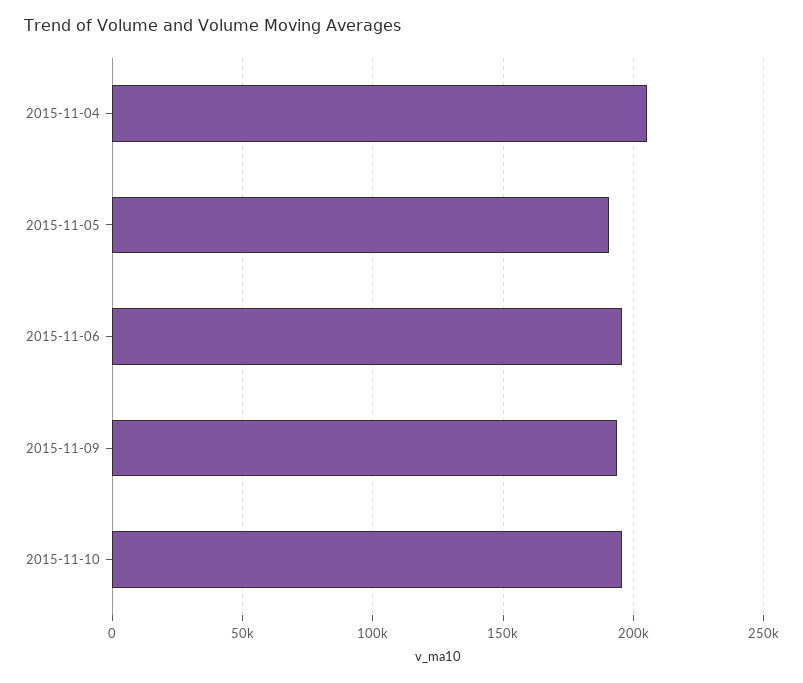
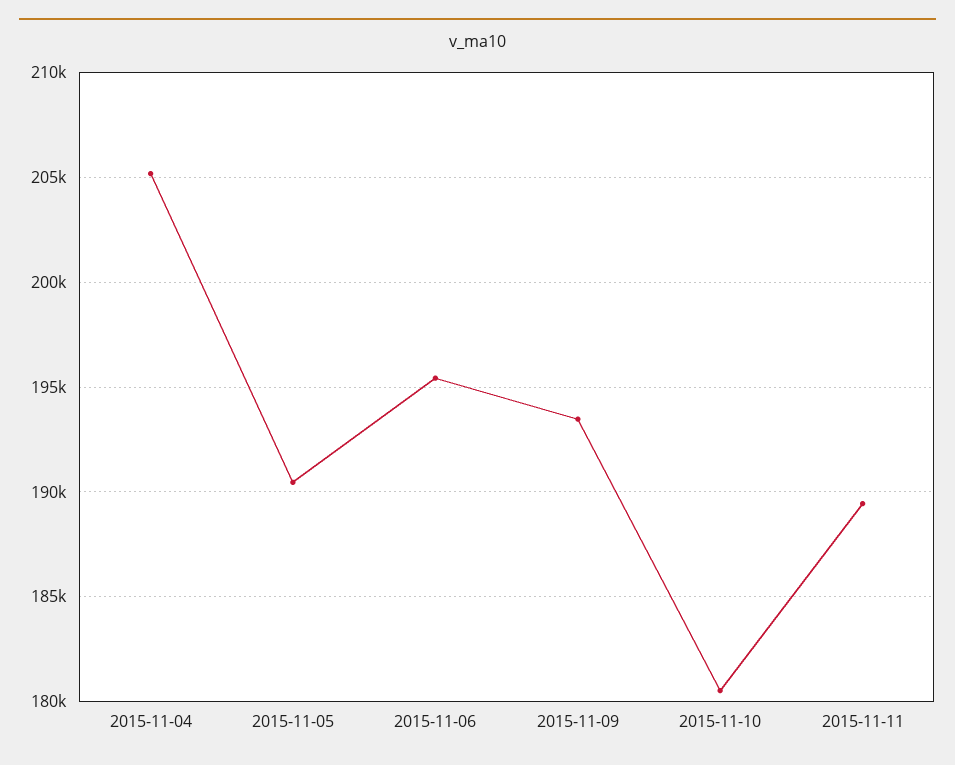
2015-11-10: 195000 -> 180500
2015-11-11: none -> 189500

